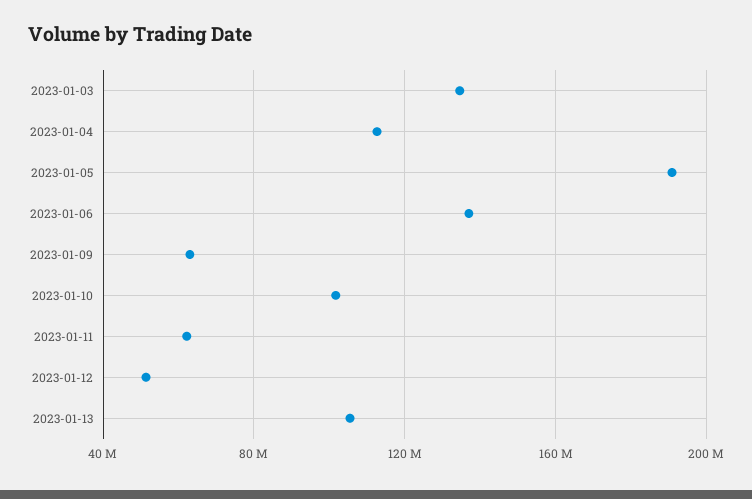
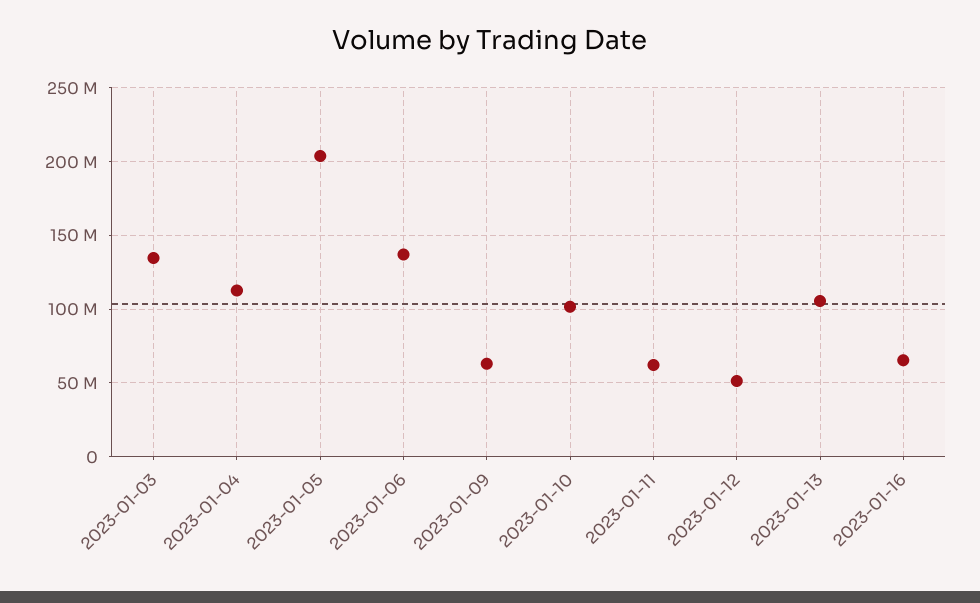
2023-01-05: 190000000 -> 205000000
2023-01-16: none -> 65000000

